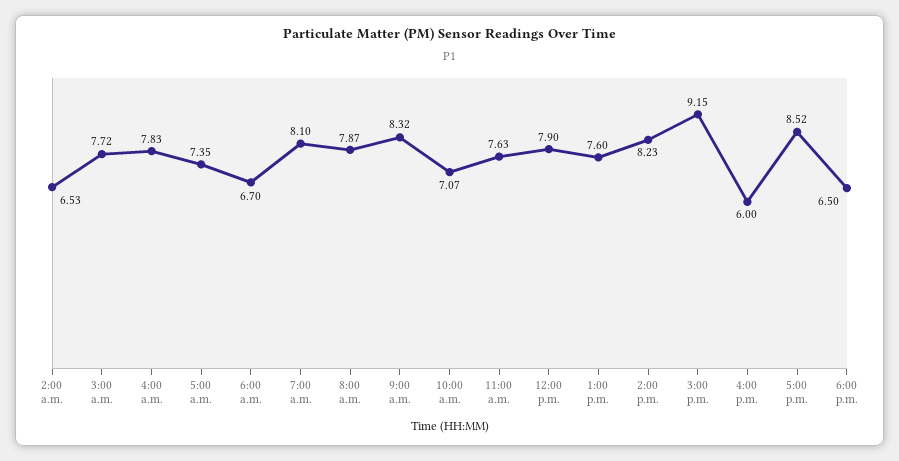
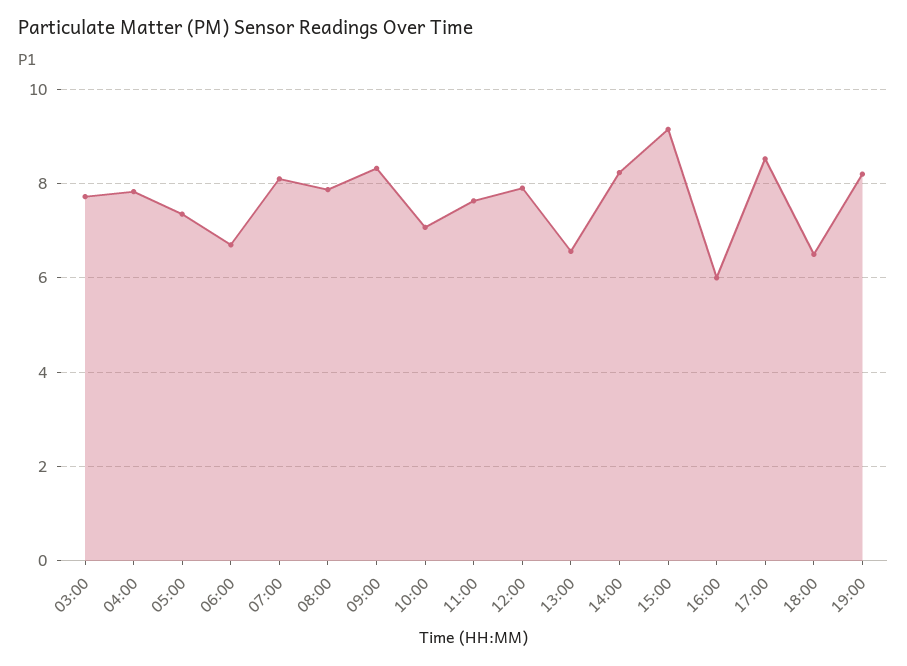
2:00 a.m.: 6.53 -> none
1:00 p.m.: 7.6 -> 6.6
19:00: none -> 8.2

